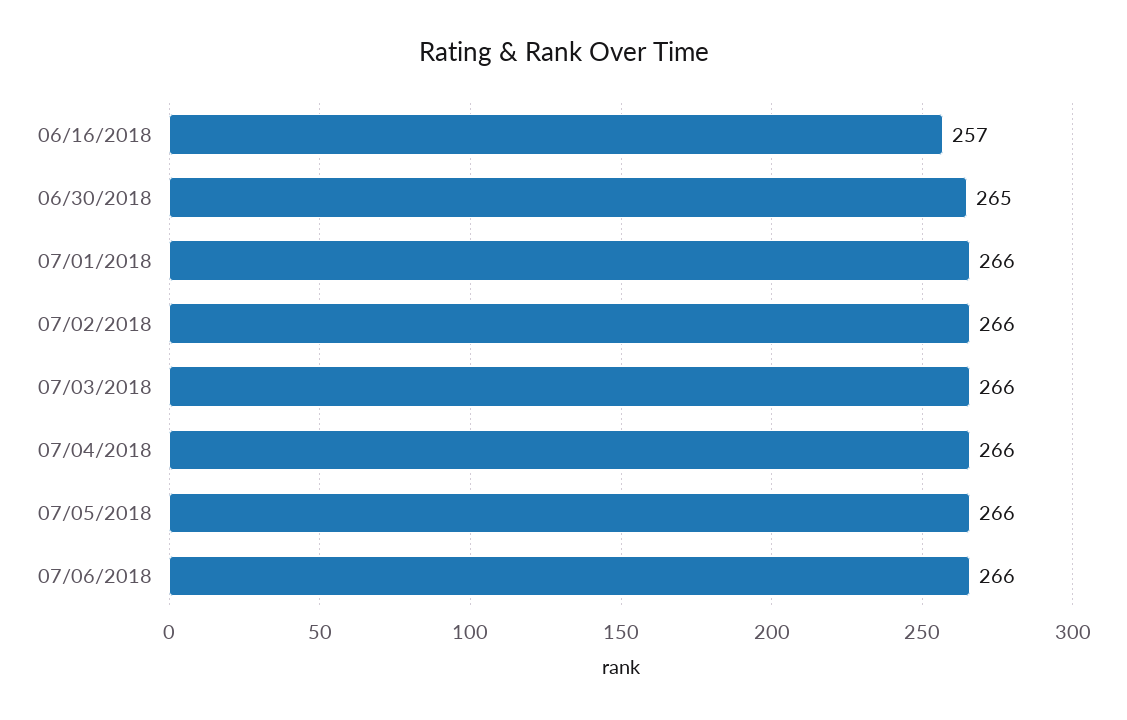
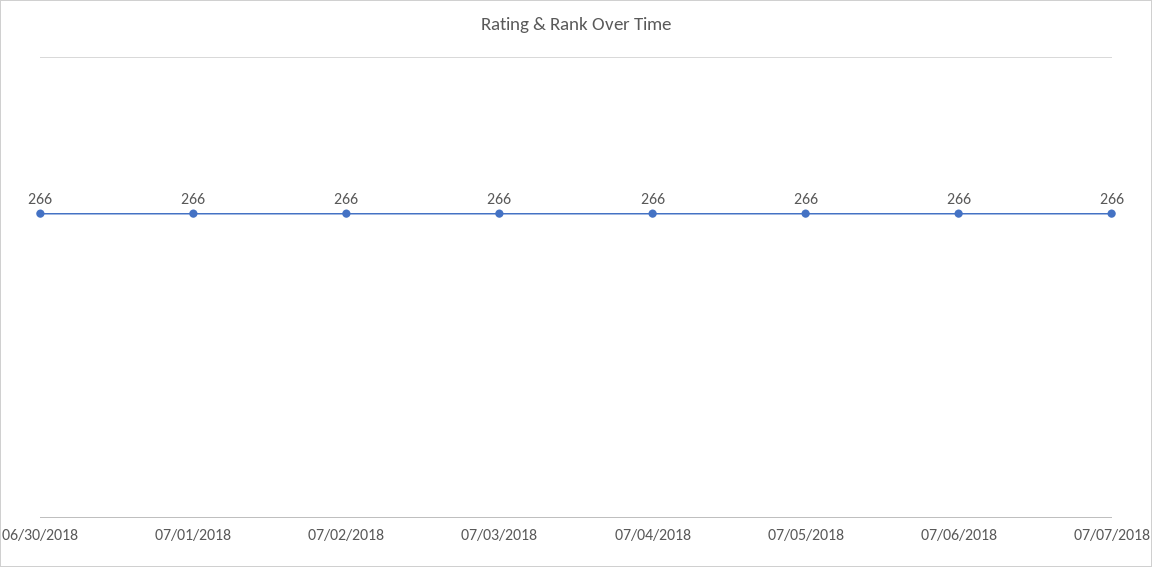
06/16/2018: 257 -> none
06/30/2018: 265 -> 266
07/07/2018: none -> 266

